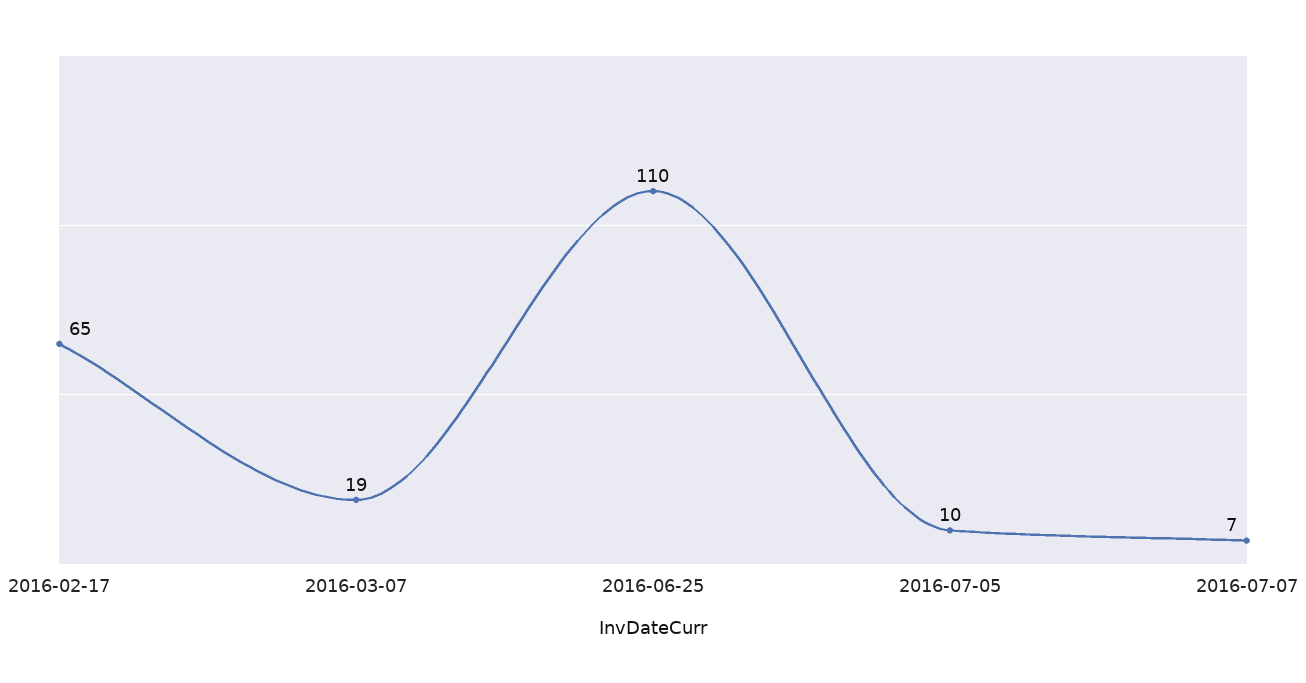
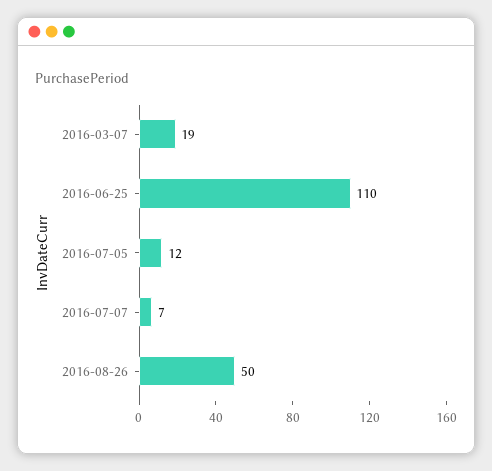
2016-02-17: 65 -> none
2016-07-05: 10 -> 12
2016-08-26: none -> 50

